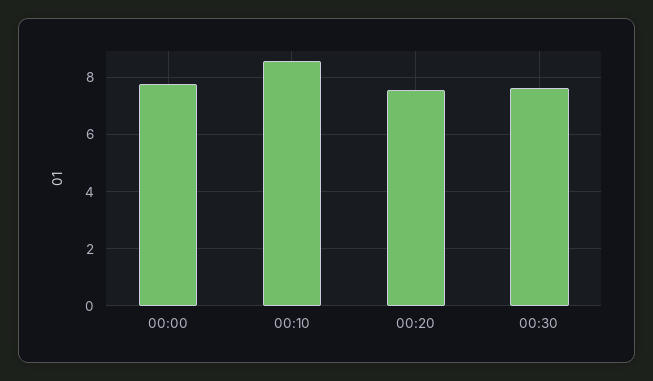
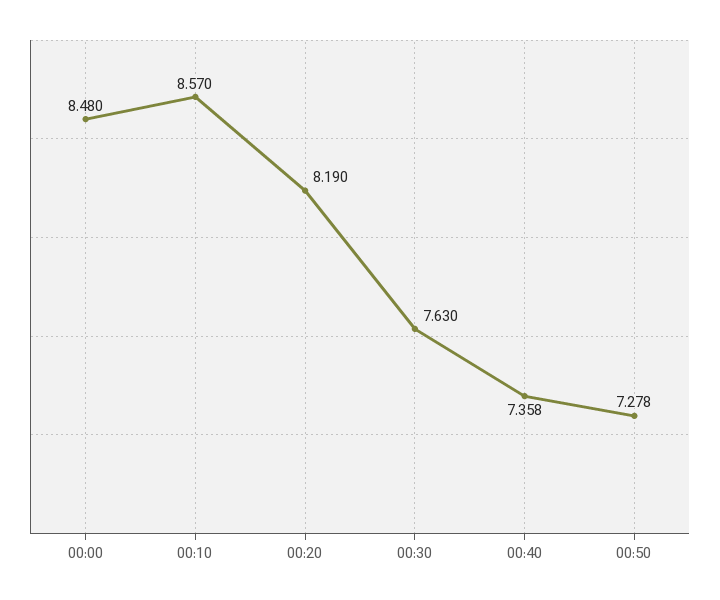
00:00: 7.75 -> 8.48
00:20: 7.5 -> 8.19
00:40: none -> 7.358
00:50: none -> 7.278

